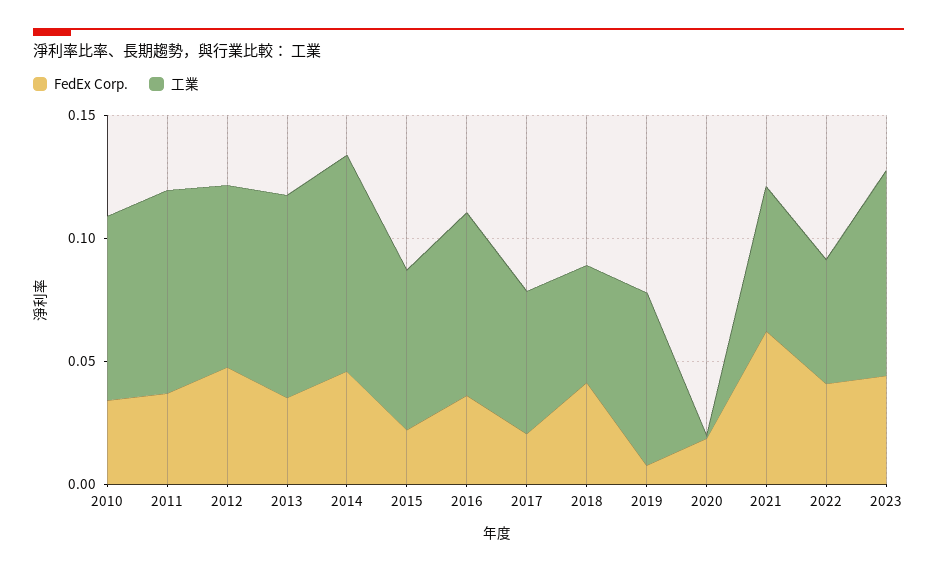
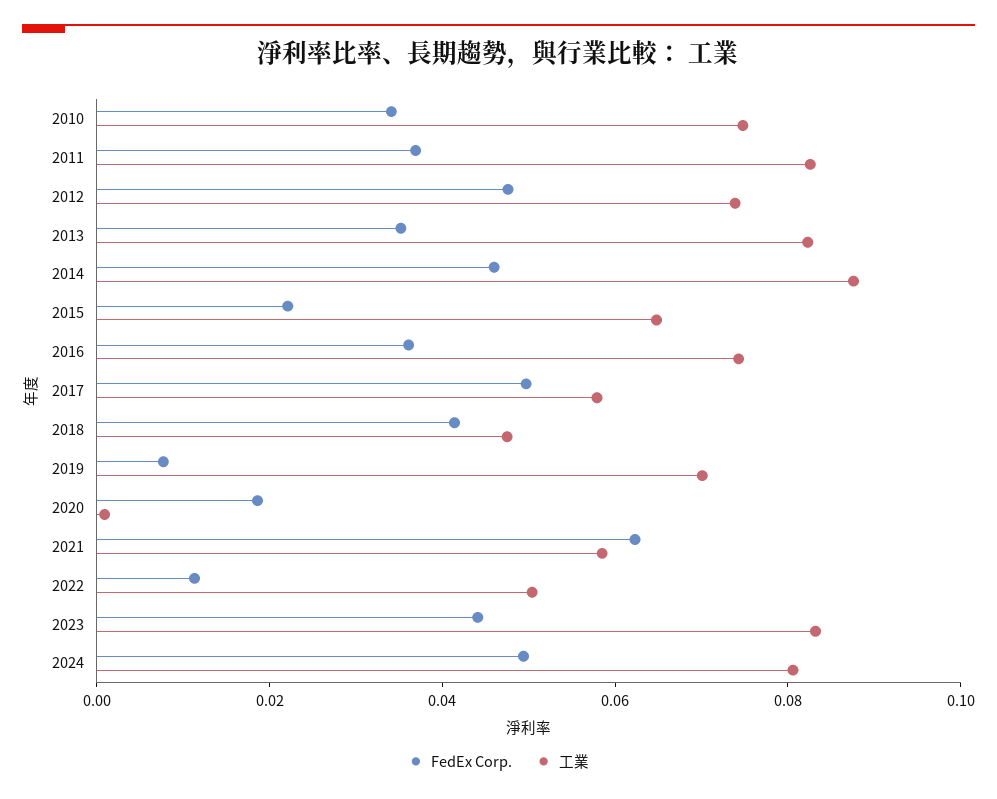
FedEx Corp., 2017: 0.02 -> 0.05
FedEx Corp., 2022: 0.04 -> 0.01
FedEx Corp., 2024: none -> 0.05
工業, 2024: none -> 0.08

